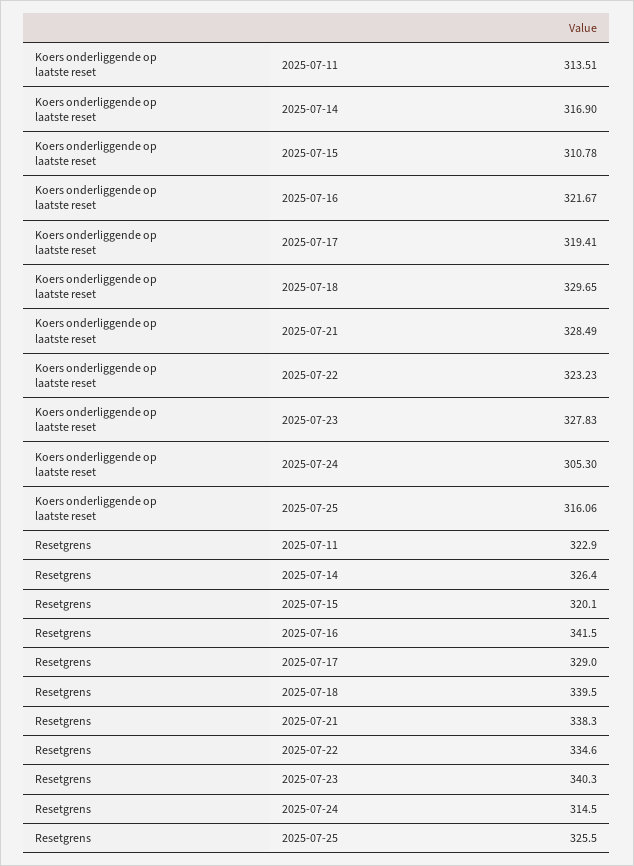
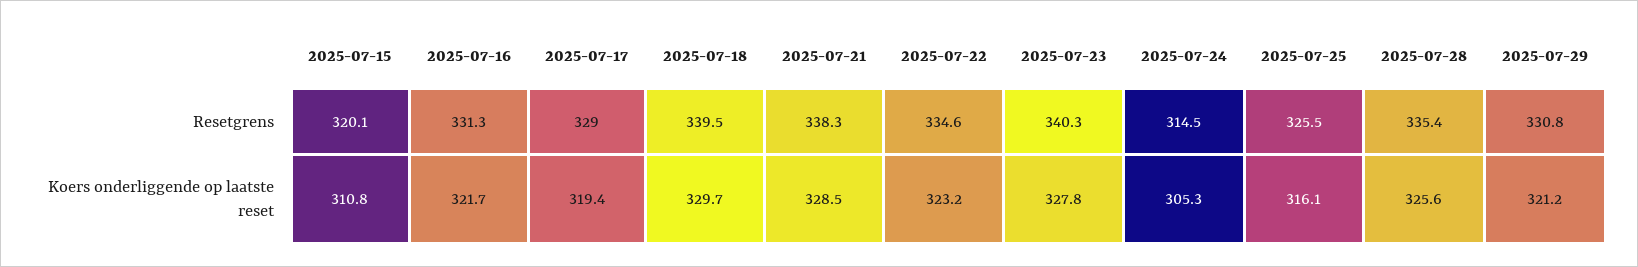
Koers onderliggende op laatste reset, 2025-07-11: 313.51 -> none
Koers onderliggende op laatste reset, 2025-07-14: 316.9 -> none
Resetgrens, 2025-07-11: 322.9 -> none
Resetgrens, 2025-07-14: 326.4 -> none
Resetgrens, 2025-07-16: 341.5 -> 331.3
Resetgrens, 2025-07-28: none -> 335.4
Resetgrens, 2025-07-29: none -> 330.8
Koers onderliggende op laatste reset, 2025-07-28: none -> 325.6
Koers onderliggende op laatste reset, 2025-07-29: none -> 321.2

